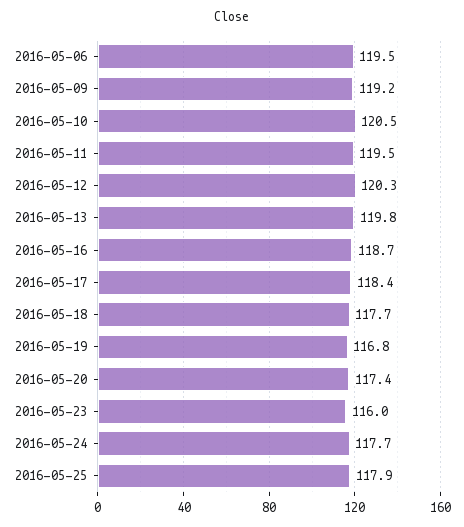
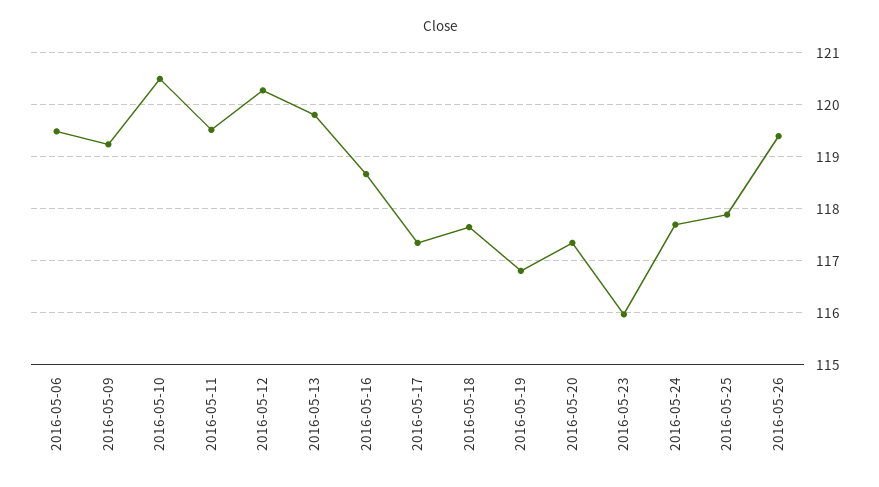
2016-05-17: 118.4 -> 117.4
2016-05-26: none -> 119.4

